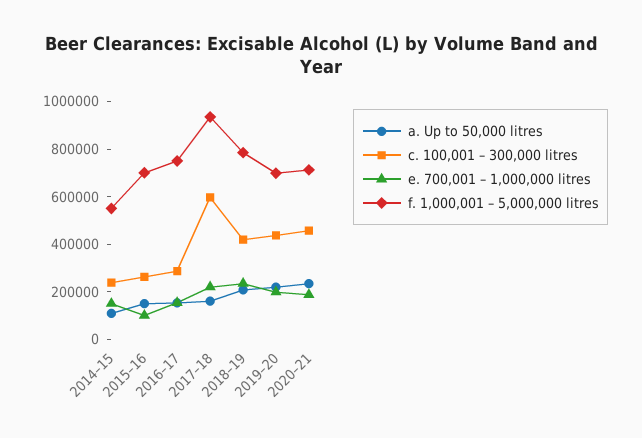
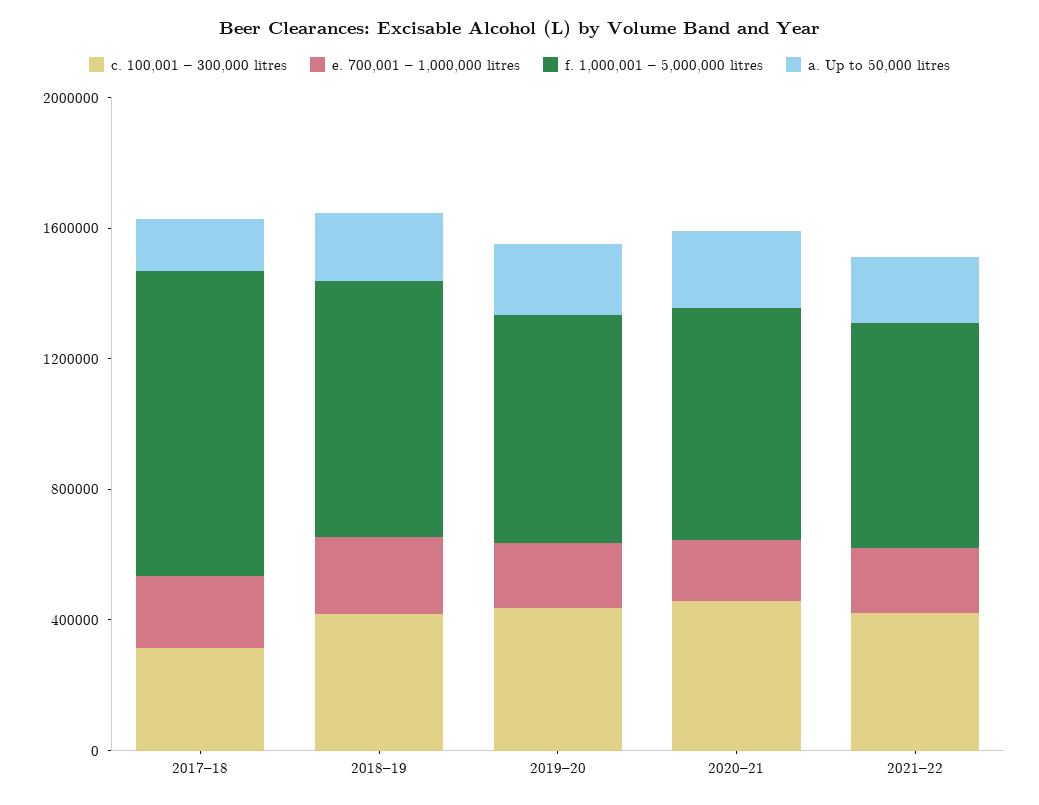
a. Up to 50,000 litres, 2014–15: 100000 -> none
c. 100,001 – 300,000 litres, 2014–15: 250000 -> none
e. 700,001 – 1,000,000 litres, 2014–15: 150000 -> none
f. 1,000,001 – 5,000,000 litres, 2014–15: 550000 -> none
a. Up to 50,000 litres, 2015–16: 150000 -> none
c. 100,001 – 300,000 litres, 2015–16: 250000 -> none
e. 700,001 – 1,000,000 litres, 2015–16: 100000 -> none
f. 1,000,001 – 5,000,000 litres, 2015–16: 700000 -> none
a. Up to 50,000 litres, 2016–17: 150000 -> none
c. 100,001 – 300,000 litres, 2016–17: 300000 -> none
e. 700,001 – 1,000,000 litres, 2016–17: 150000 -> none
f. 1,000,001 – 5,000,000 litres, 2016–17: 750000 -> none
c. 100,001 – 300,000 litres, 2017–18: 600000 -> 300000
c. 100,001 – 300,000 litres, 2021–22: none -> 400000
e. 700,001 – 1,000,000 litres, 2021–22: none -> 200000
f. 1,000,001 – 5,000,000 litres, 2021–22: none -> 700000
a. Up to 50,000 litres, 2021–22: none -> 200000

